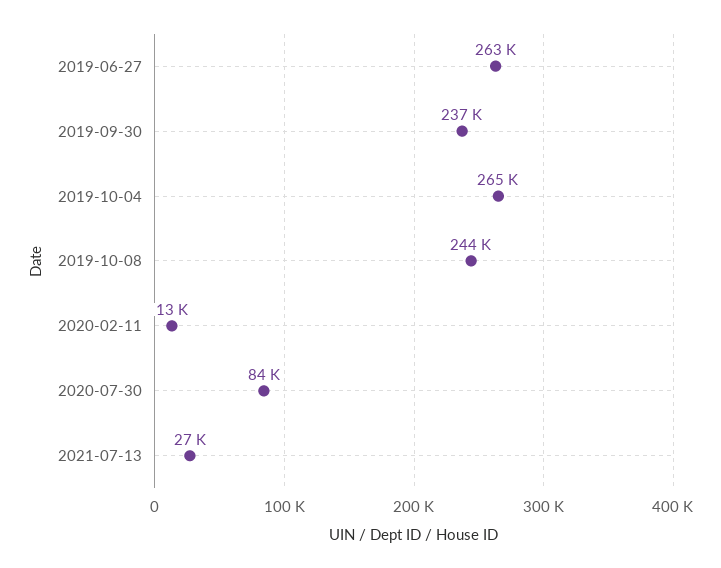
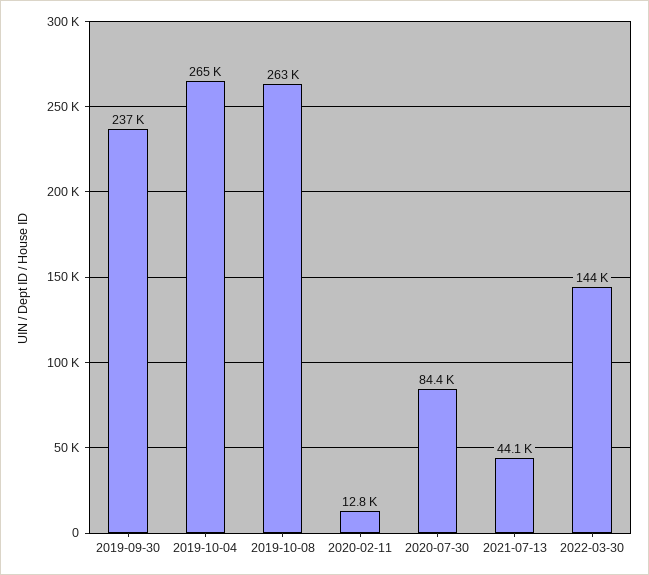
2019-06-27: 263000 -> none
2019-10-08: 244000 -> 263000
2021-07-13: 27000 -> 44100
2022-03-30: none -> 144000

